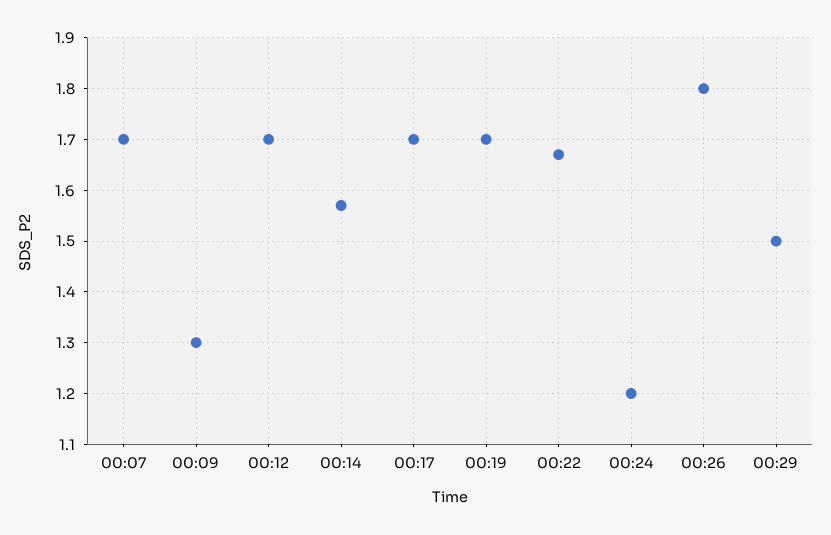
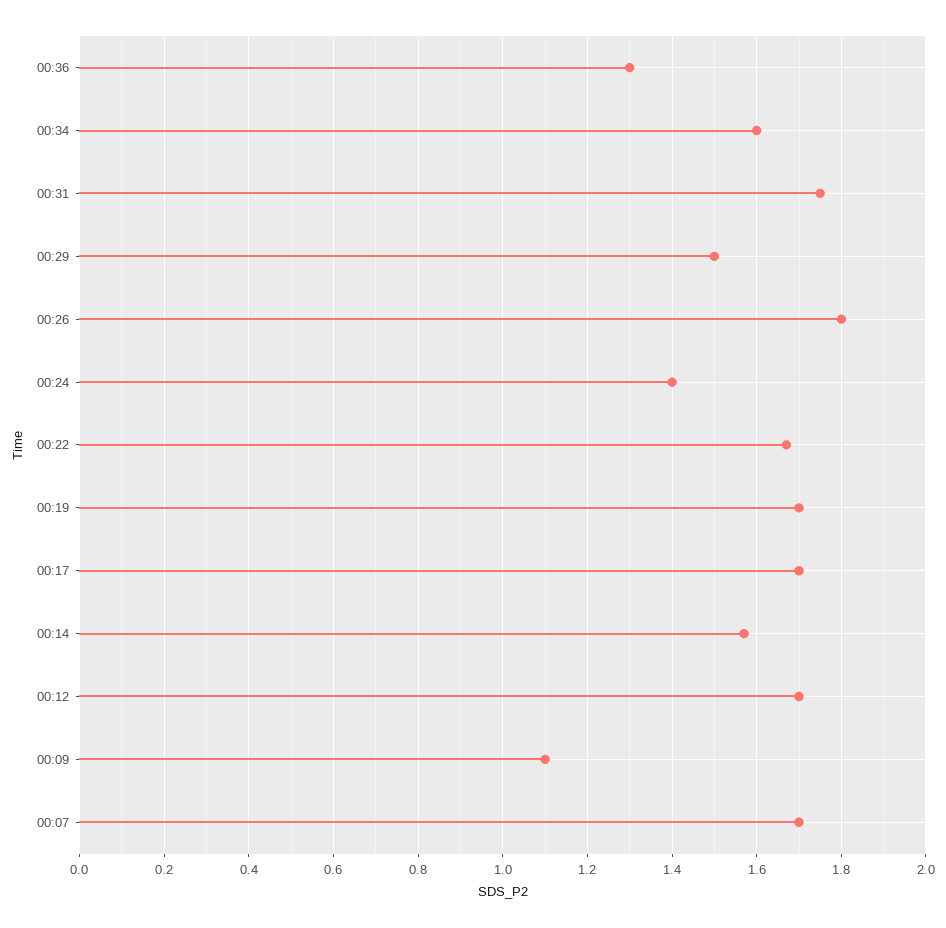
00:09: 1.3 -> 1.1
00:24: 1.2 -> 1.4
00:36: none -> 1.3
00:34: none -> 1.6
00:31: none -> 1.75

